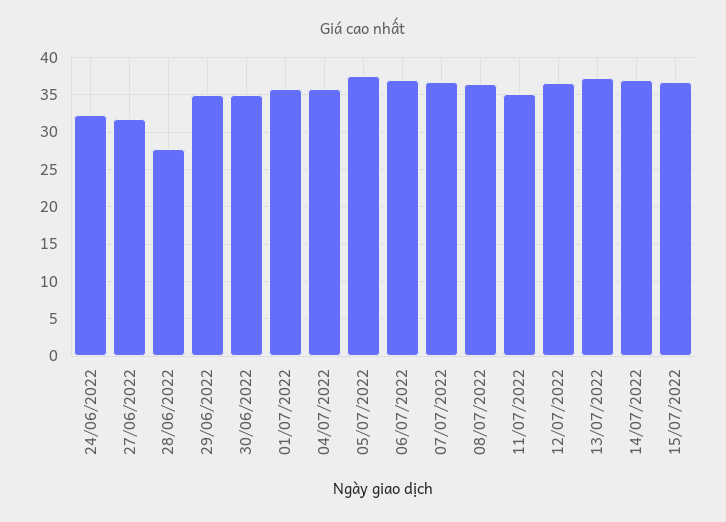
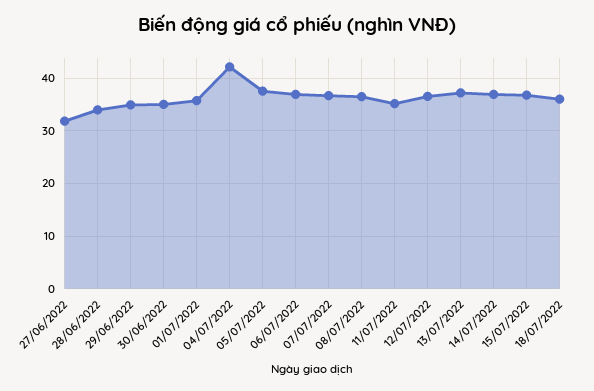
24/06/2022: 32 -> none
28/06/2022: 28 -> 34
04/07/2022: 36 -> 42
18/07/2022: none -> 36

